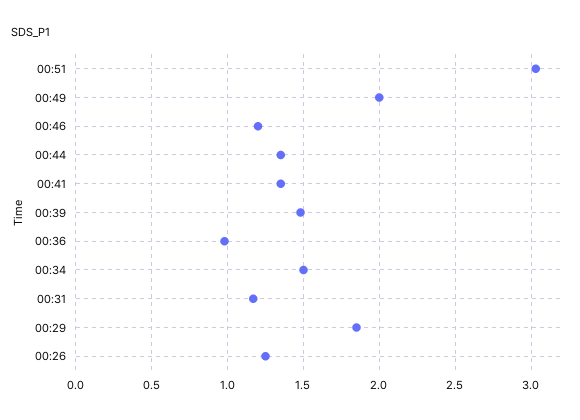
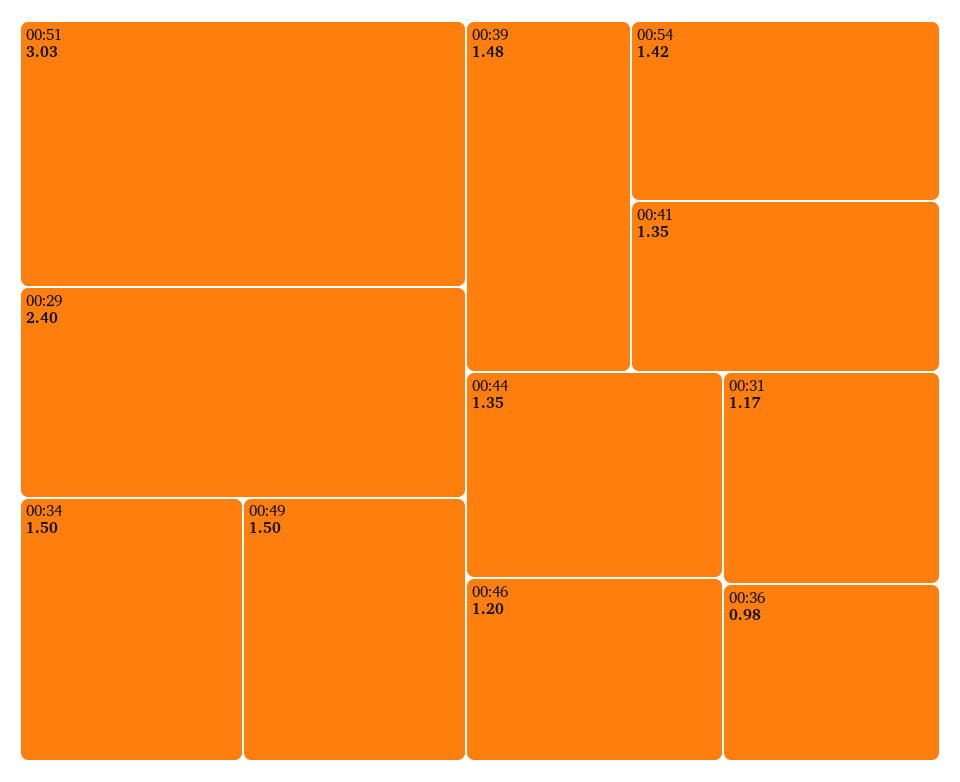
00:49: 2 -> 1.5
00:29: 1.85 -> 2.4
00:26: 1.25 -> none
00:54: none -> 1.42

